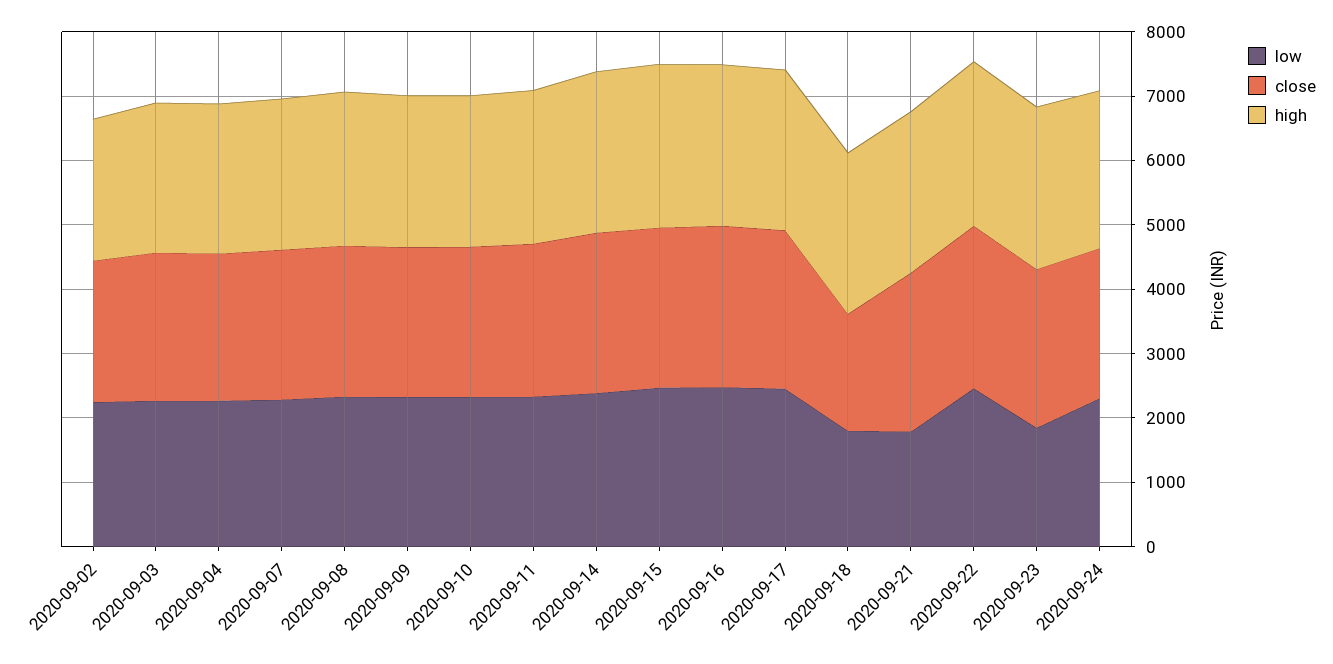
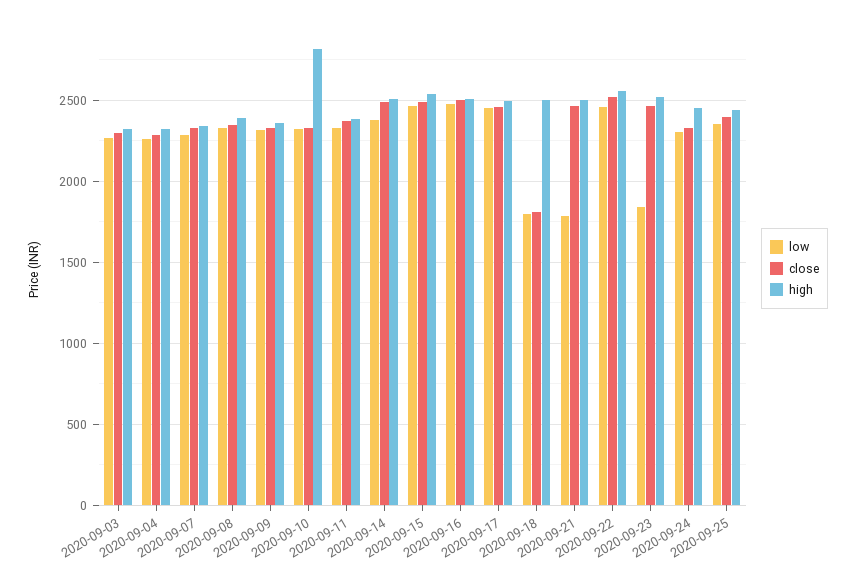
low, 2020-09-02: 2200 -> none
close, 2020-09-02: 2200 -> none
high, 2020-09-02: 2200 -> none
high, 2020-09-10: 2400 -> 2800
low, 2020-09-25: none -> 2350
close, 2020-09-25: none -> 2400
high, 2020-09-25: none -> 2450

